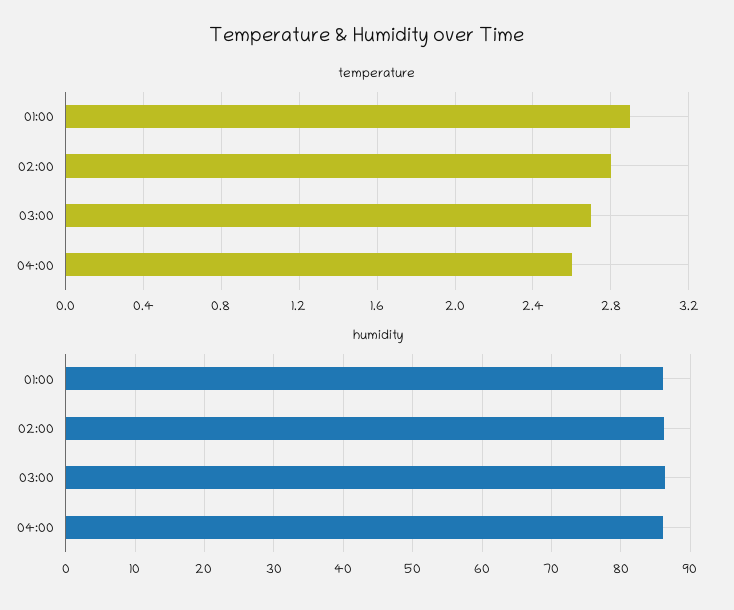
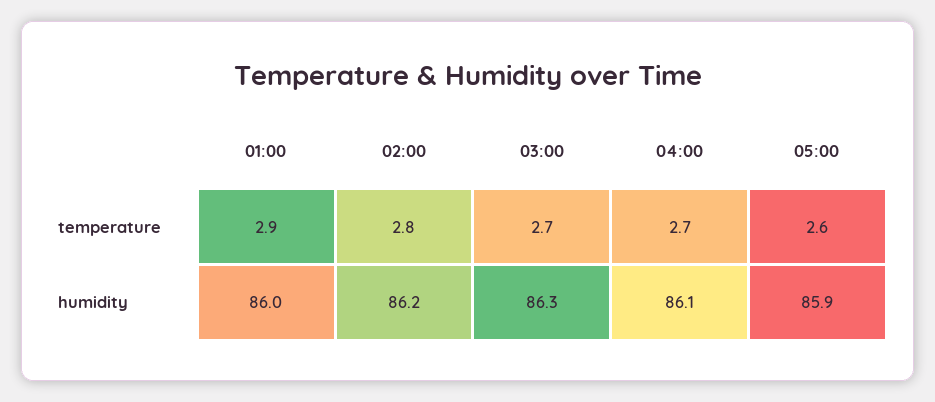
temperature, 04:00: 2.6 -> 2.7
temperature, 05:00: none -> 2.6
humidity, 05:00: none -> 85.9

